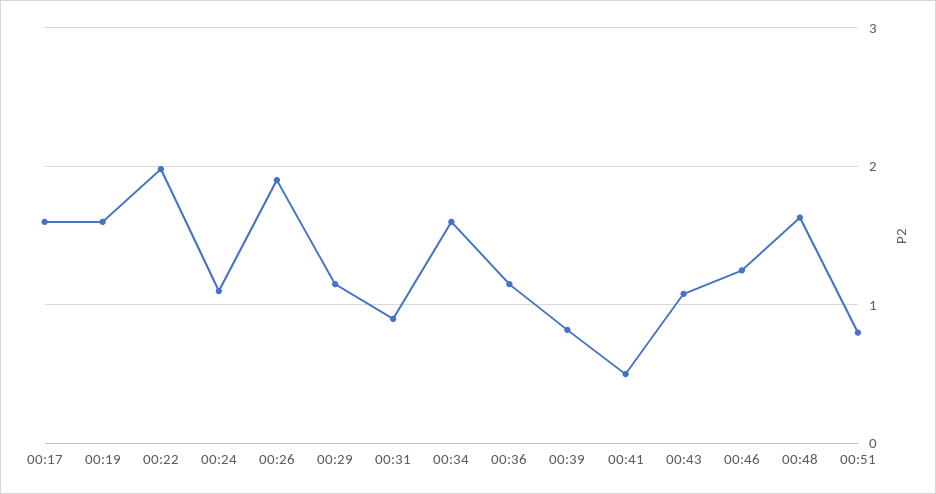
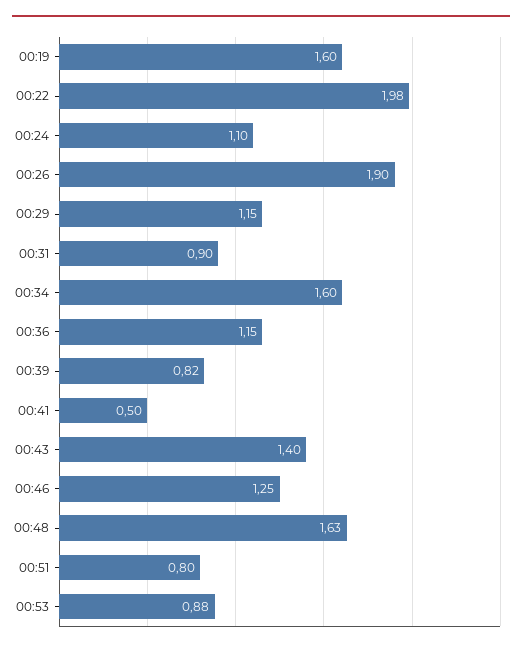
00:17: 1.6 -> none
00:43: 1.1 -> 1.4
00:53: none -> 0.88

